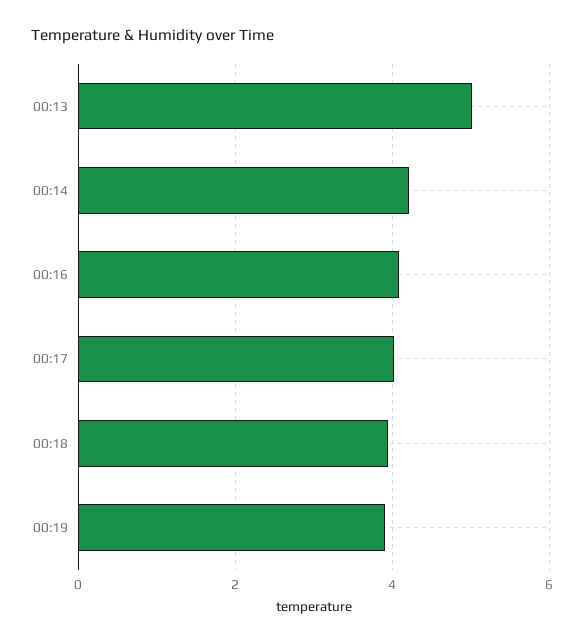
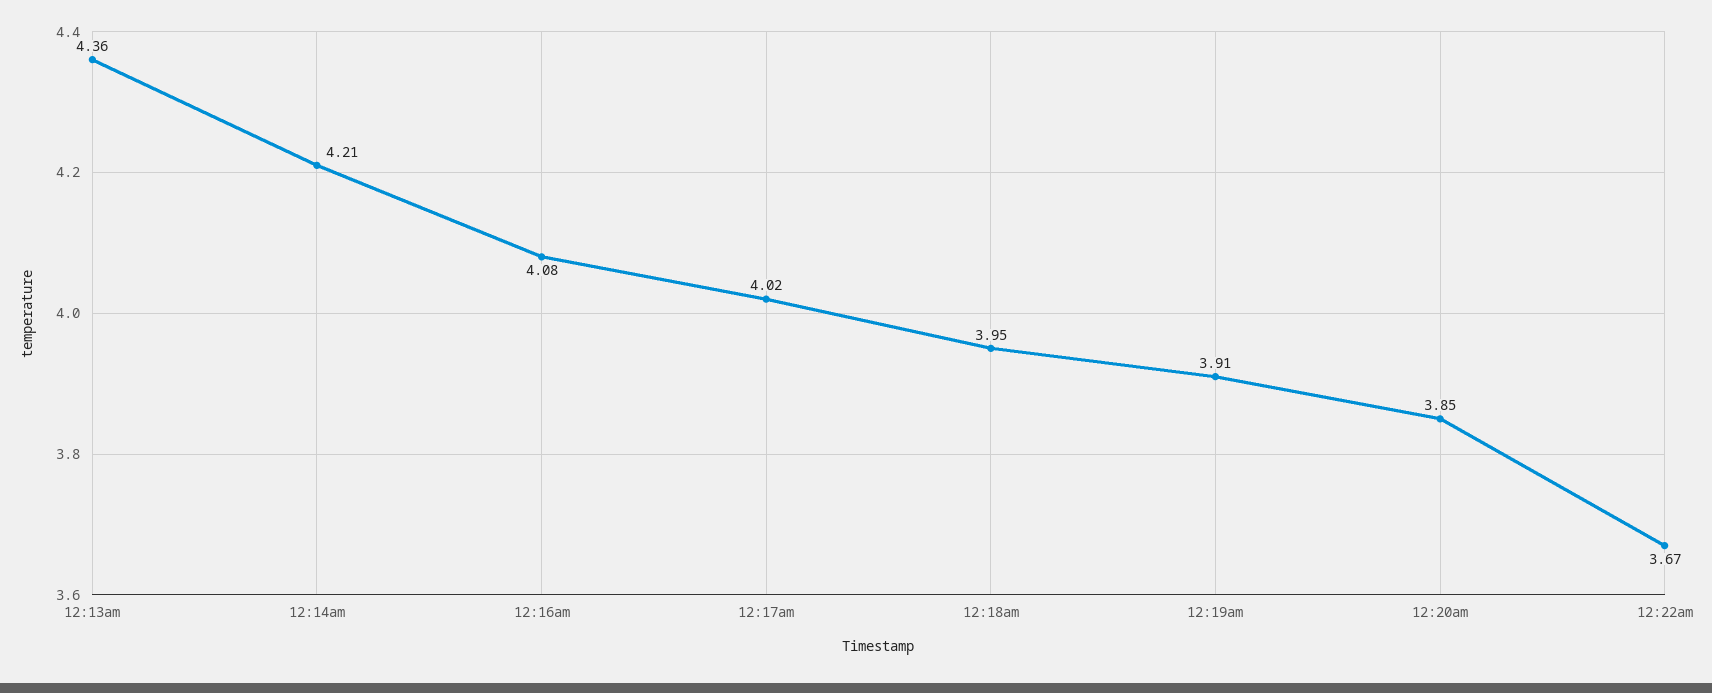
00:13: 5 -> 4.36
12:20am: none -> 3.85
12:22am: none -> 3.67

